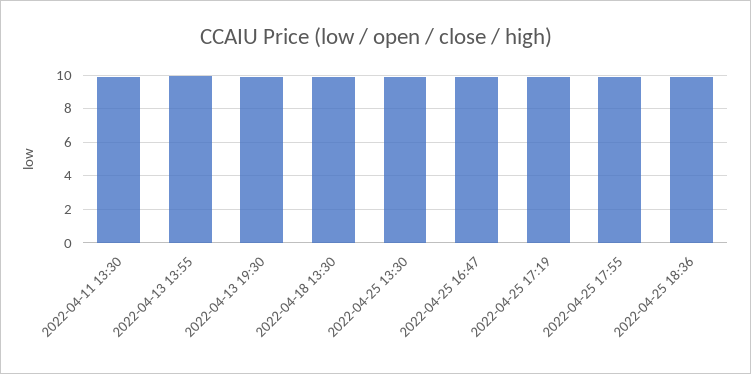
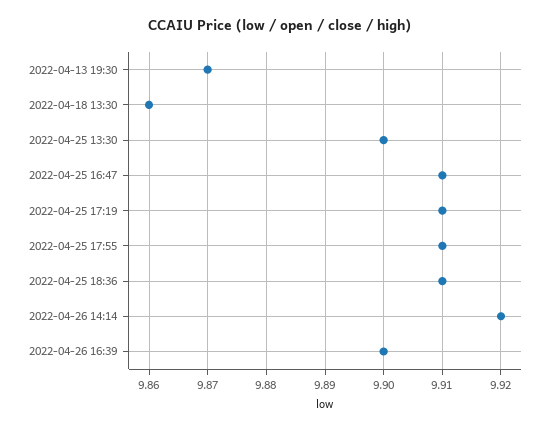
2022-04-11 13:30: 10 -> none
2022-04-13 13:55: 10 -> none
2022-04-26 14:14: none -> 9.92
2022-04-26 16:39: none -> 9.9

